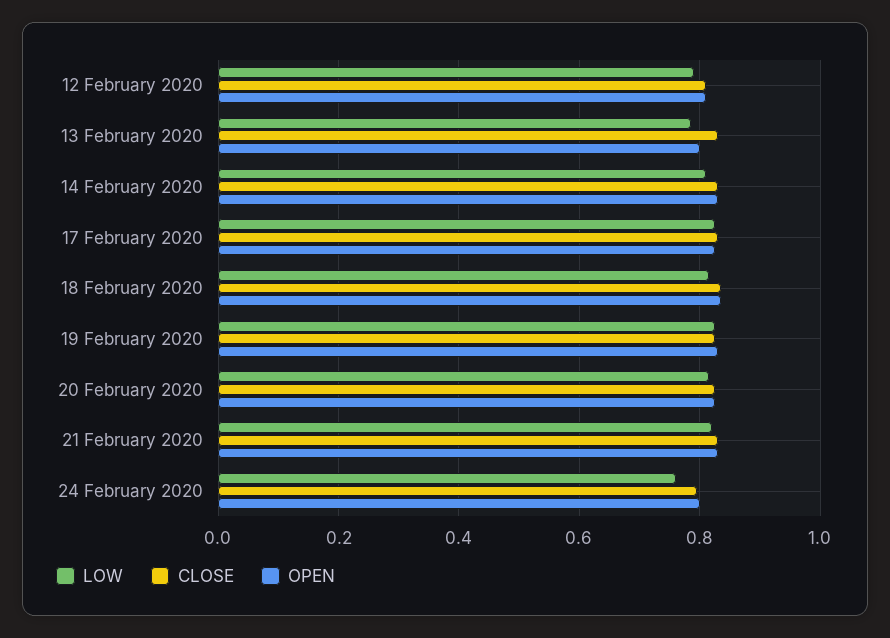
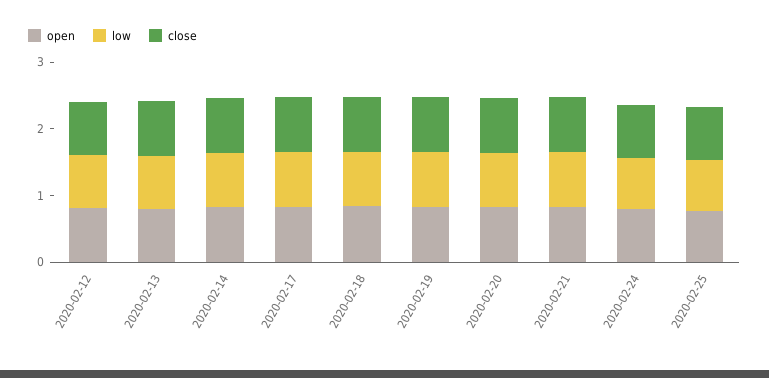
OPEN, 2020-02-25: none -> 0.8
LOW, 2020-02-25: none -> 0.8
CLOSE, 2020-02-25: none -> 0.8

